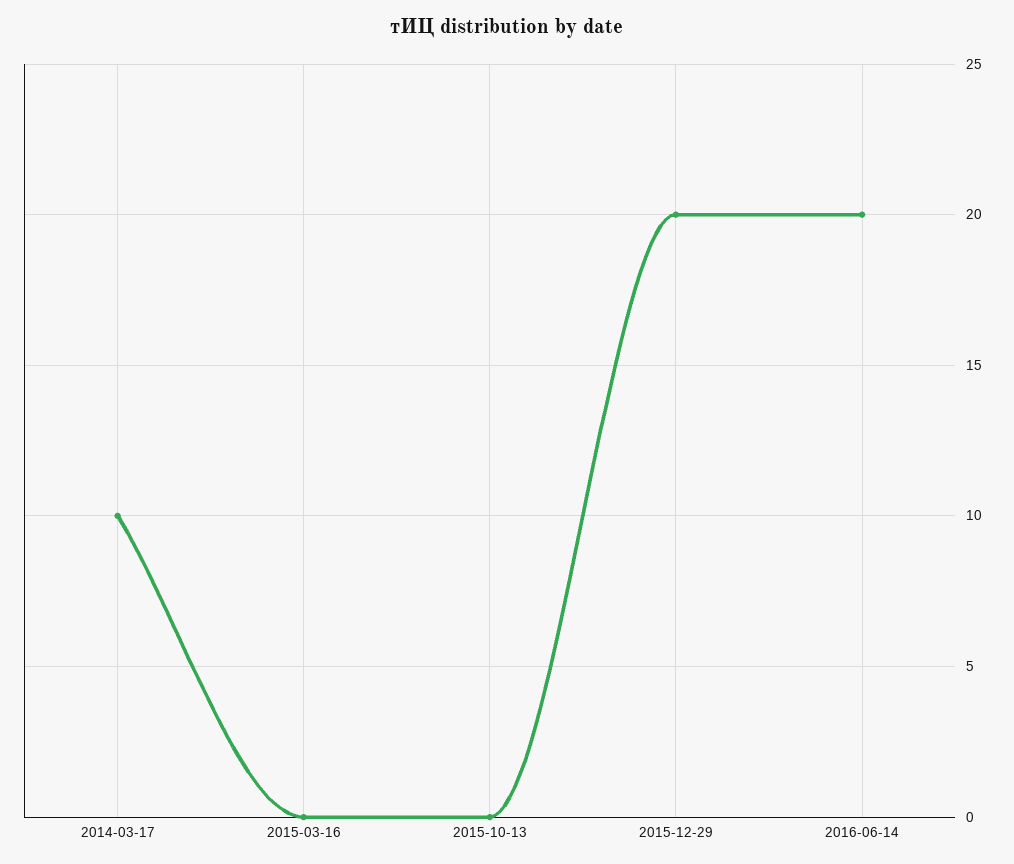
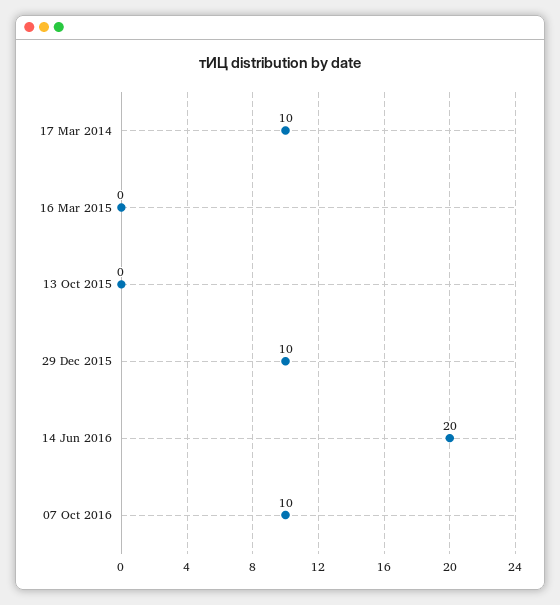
2015-12-29: 20 -> 10
07 Oct 2016: none -> 10

